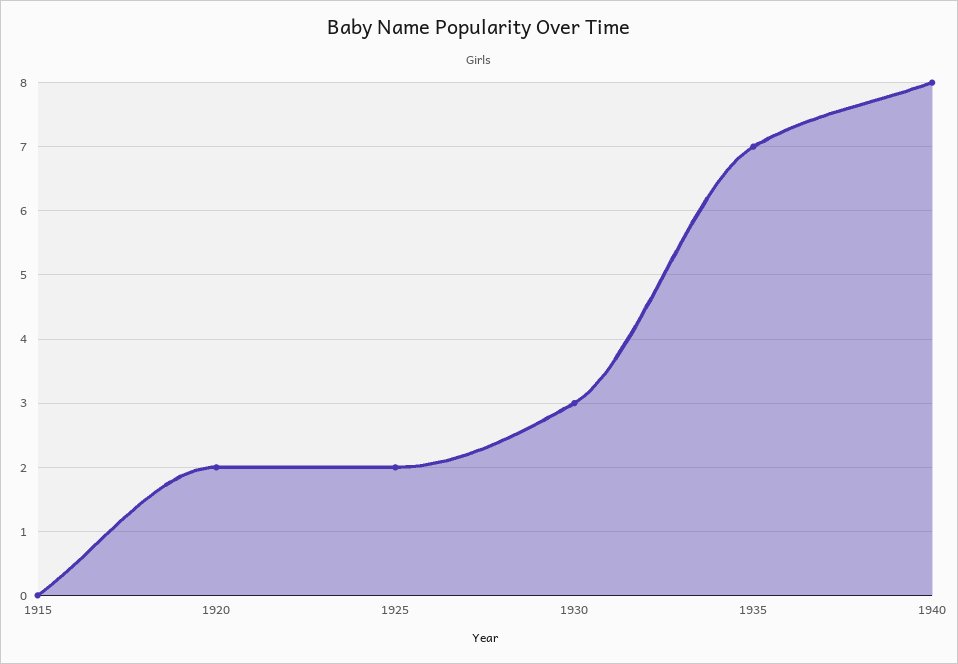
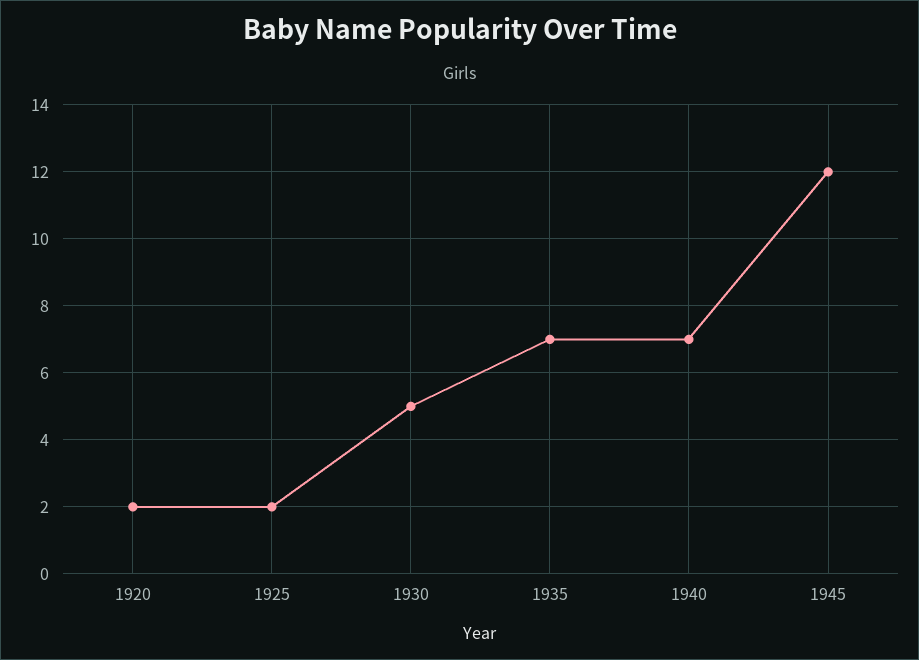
1915: 0 -> none
1930: 3 -> 5
1940: 8 -> 7
1945: none -> 12

